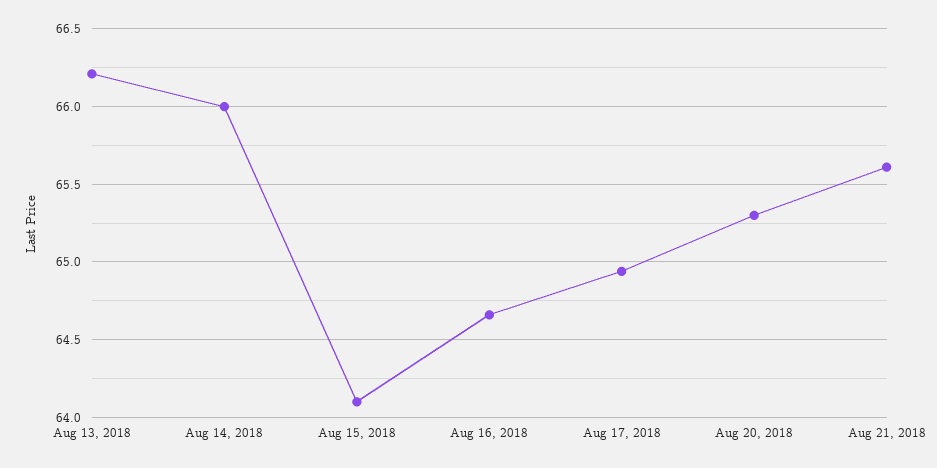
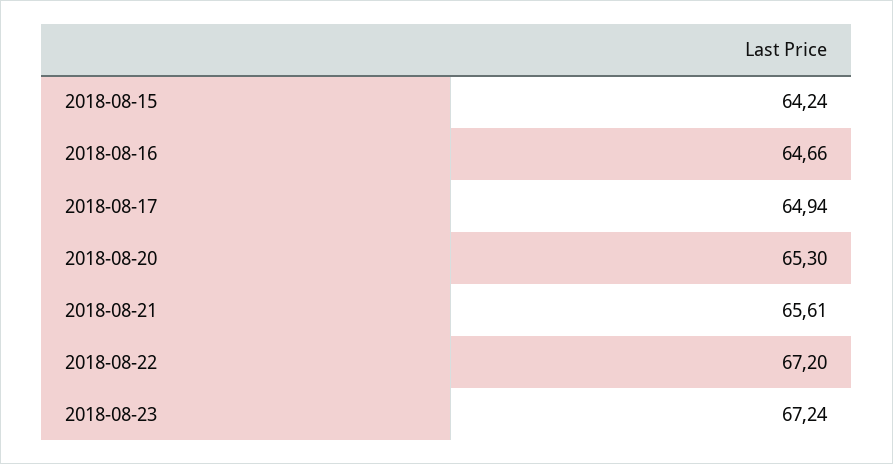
Aug 13, 2018: 66.2 -> none
Aug 14, 2018: 66 -> none
Aug 15, 2018: 64.1 -> 64.24
2018-08-22: none -> 67.2
2018-08-23: none -> 67.24

